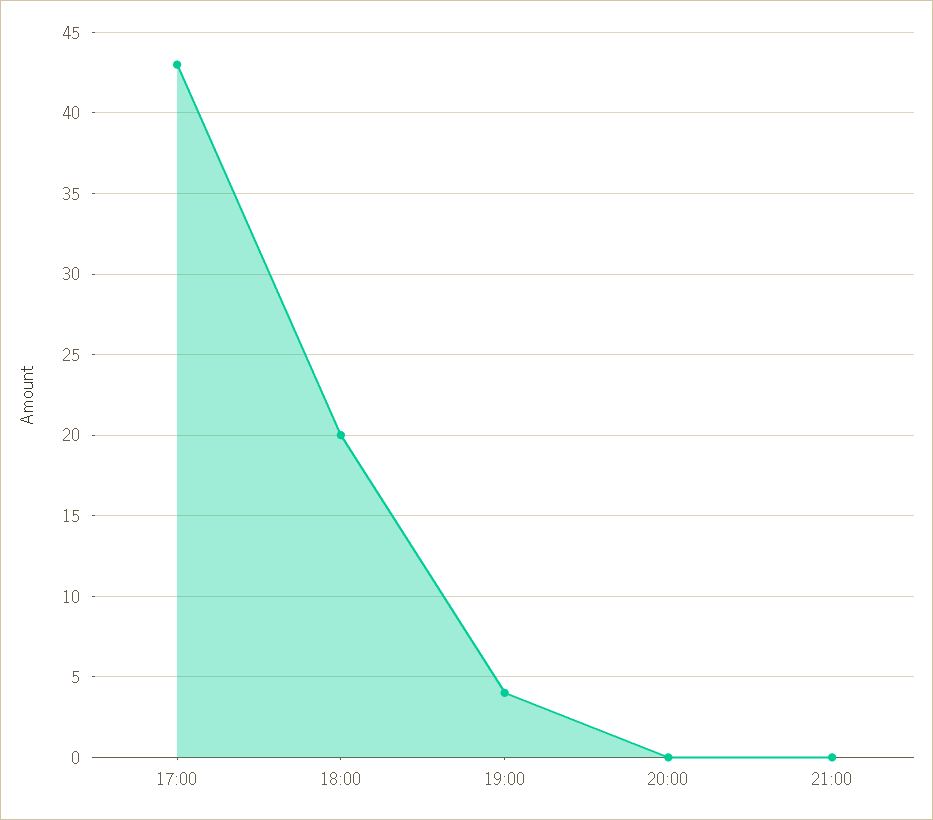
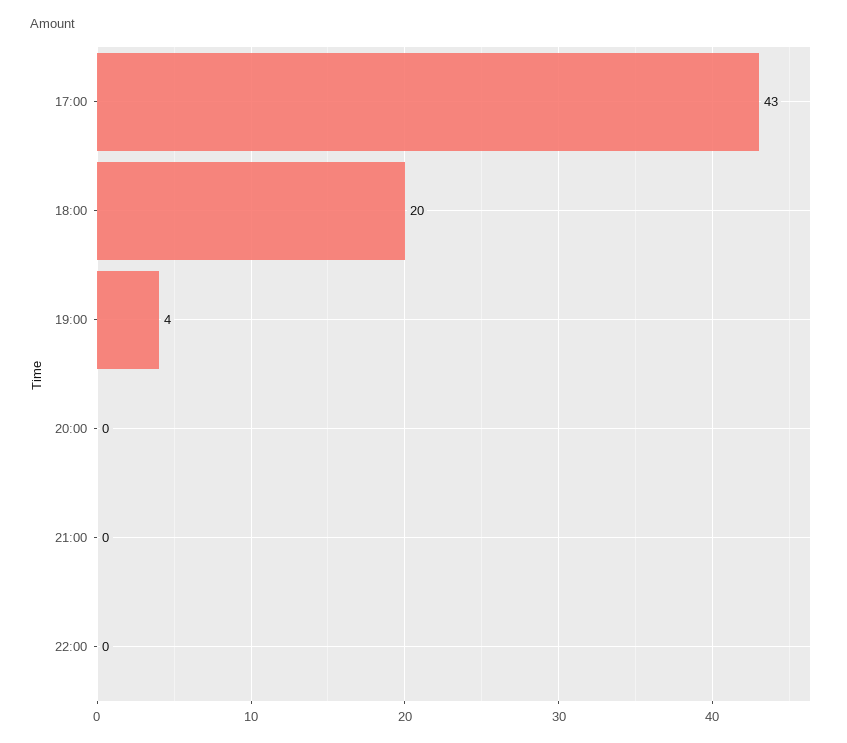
22:00: none -> 0

